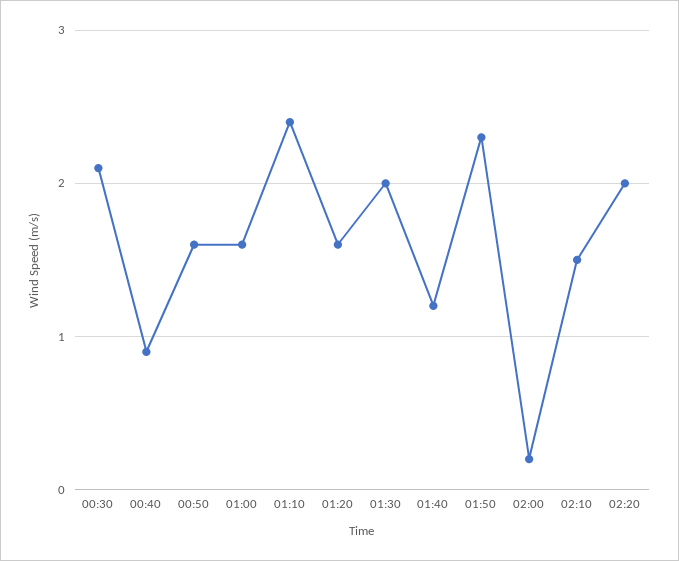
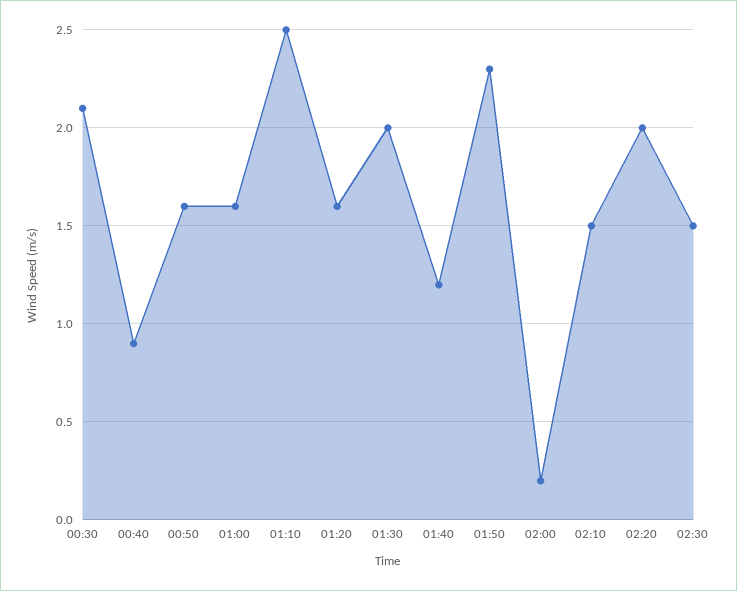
01:10: 2.4 -> 2.5
02:30: none -> 1.5

